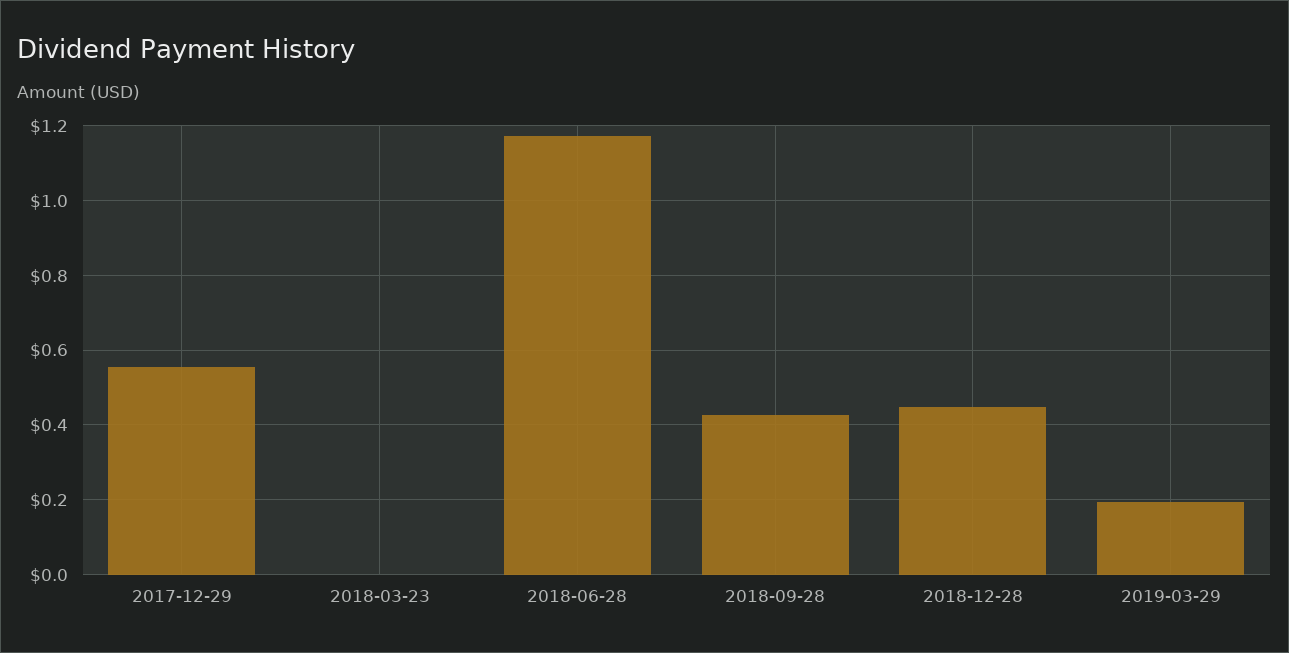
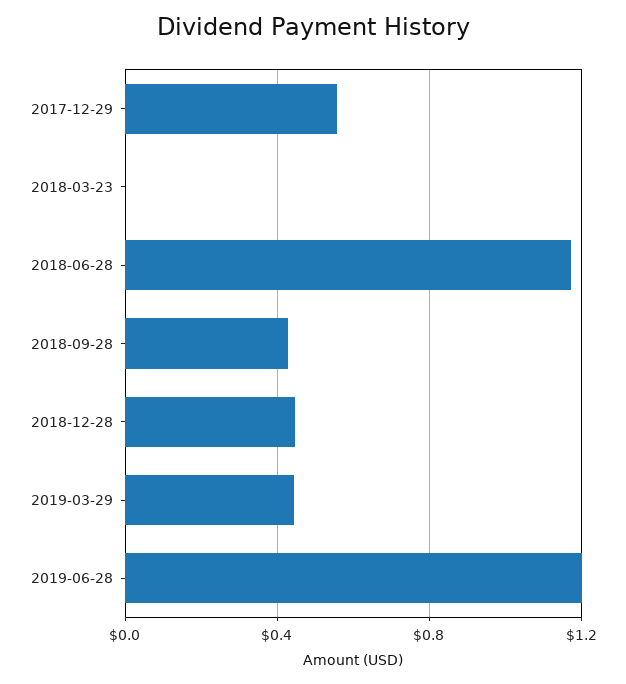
2019-03-29: 0.2 -> 0.45
2019-06-28: none -> 1.2

